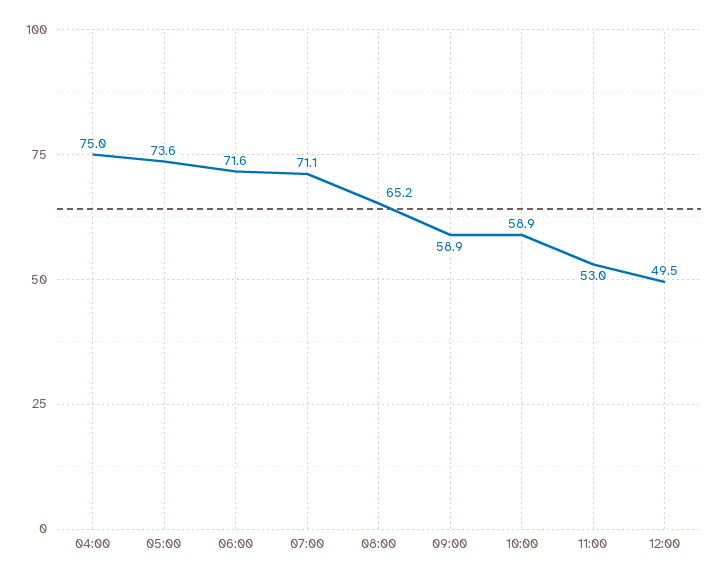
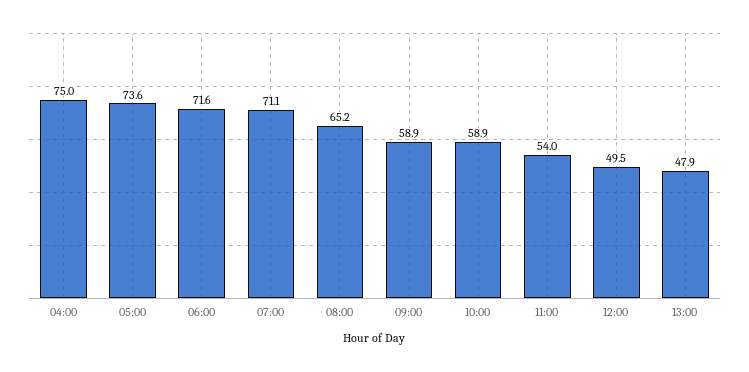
11:00: 53 -> 54
13:00: none -> 47.9

